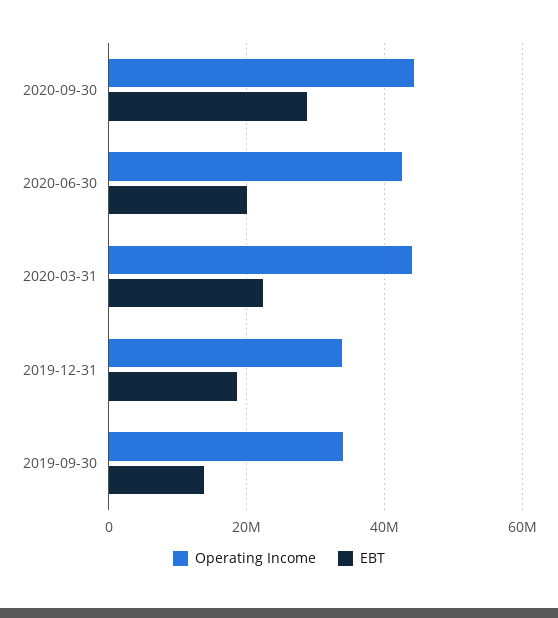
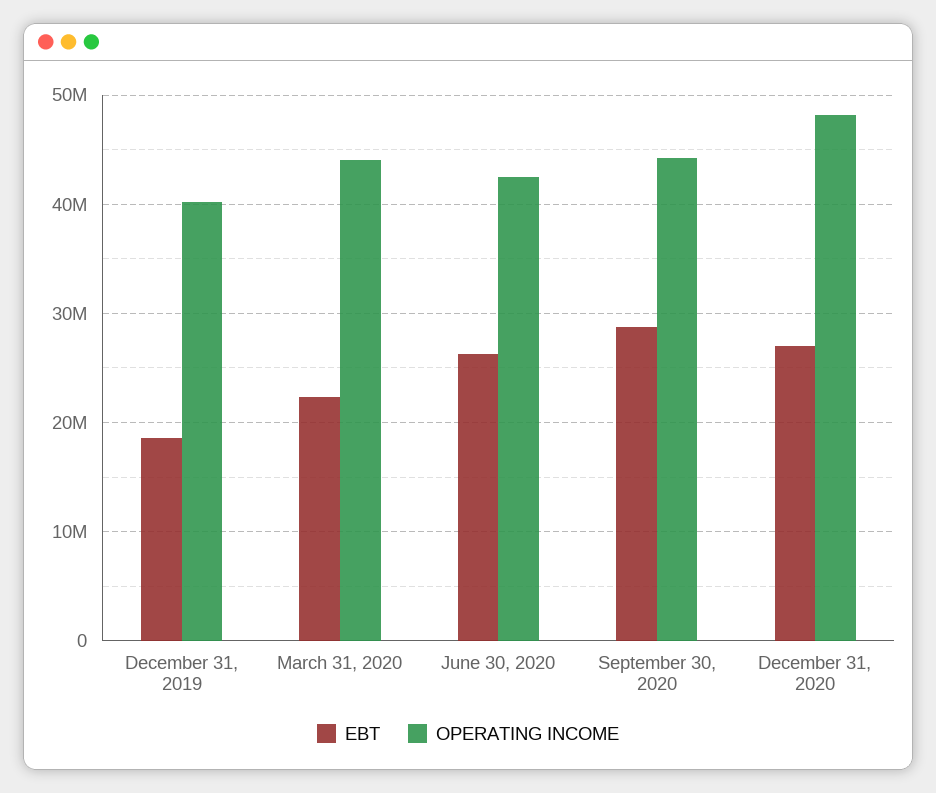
EBT, 2020-06-30: 20000000 -> 26000000
Operating Income, 2019-12-31: 34000000 -> 40000000
Operating Income, 2019-09-30: 34000000 -> none
EBT, 2019-09-30: 14000000 -> none
EBT, December 31, 2020: none -> 27000000
Operating Income, December 31, 2020: none -> 48000000

